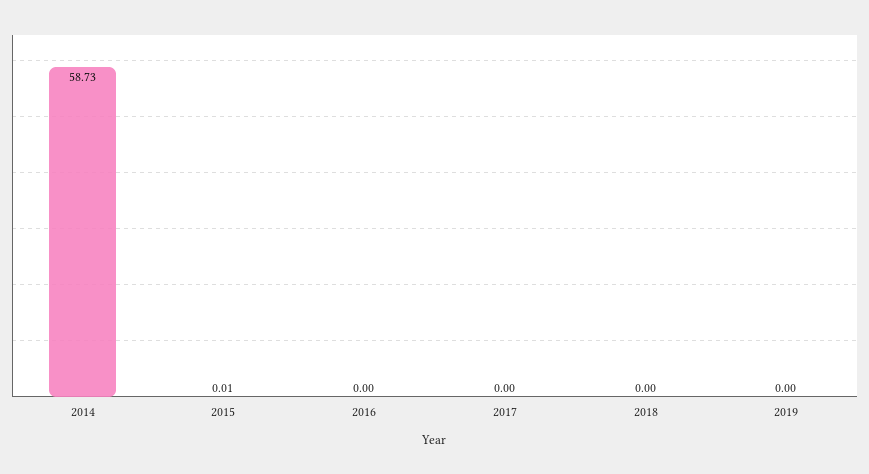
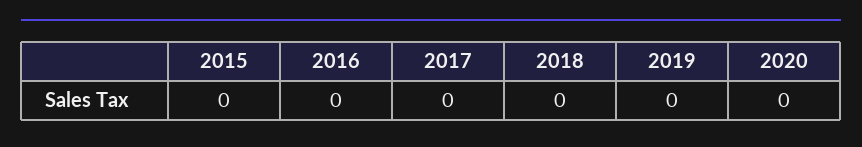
2014: 58.73 -> none
2015: 0.01 -> 0
2020: none -> 0

